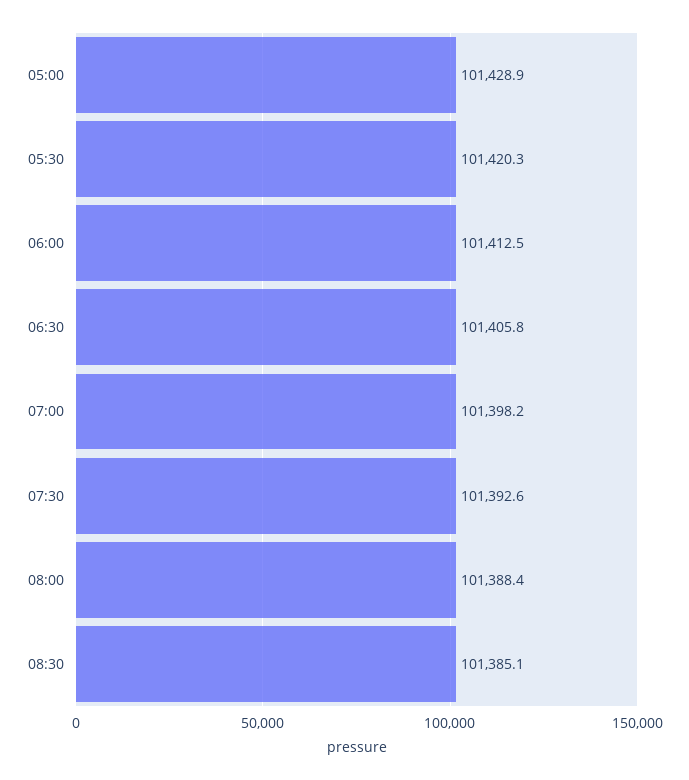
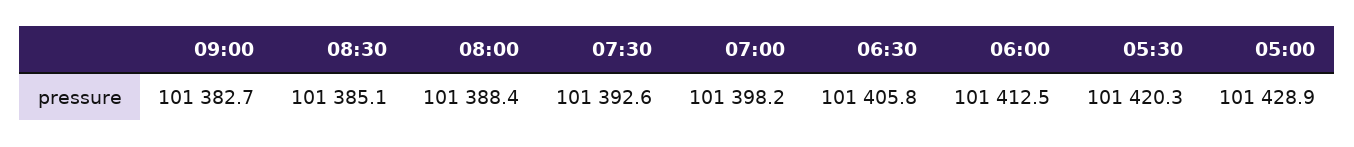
09:00: none -> 101382.7

